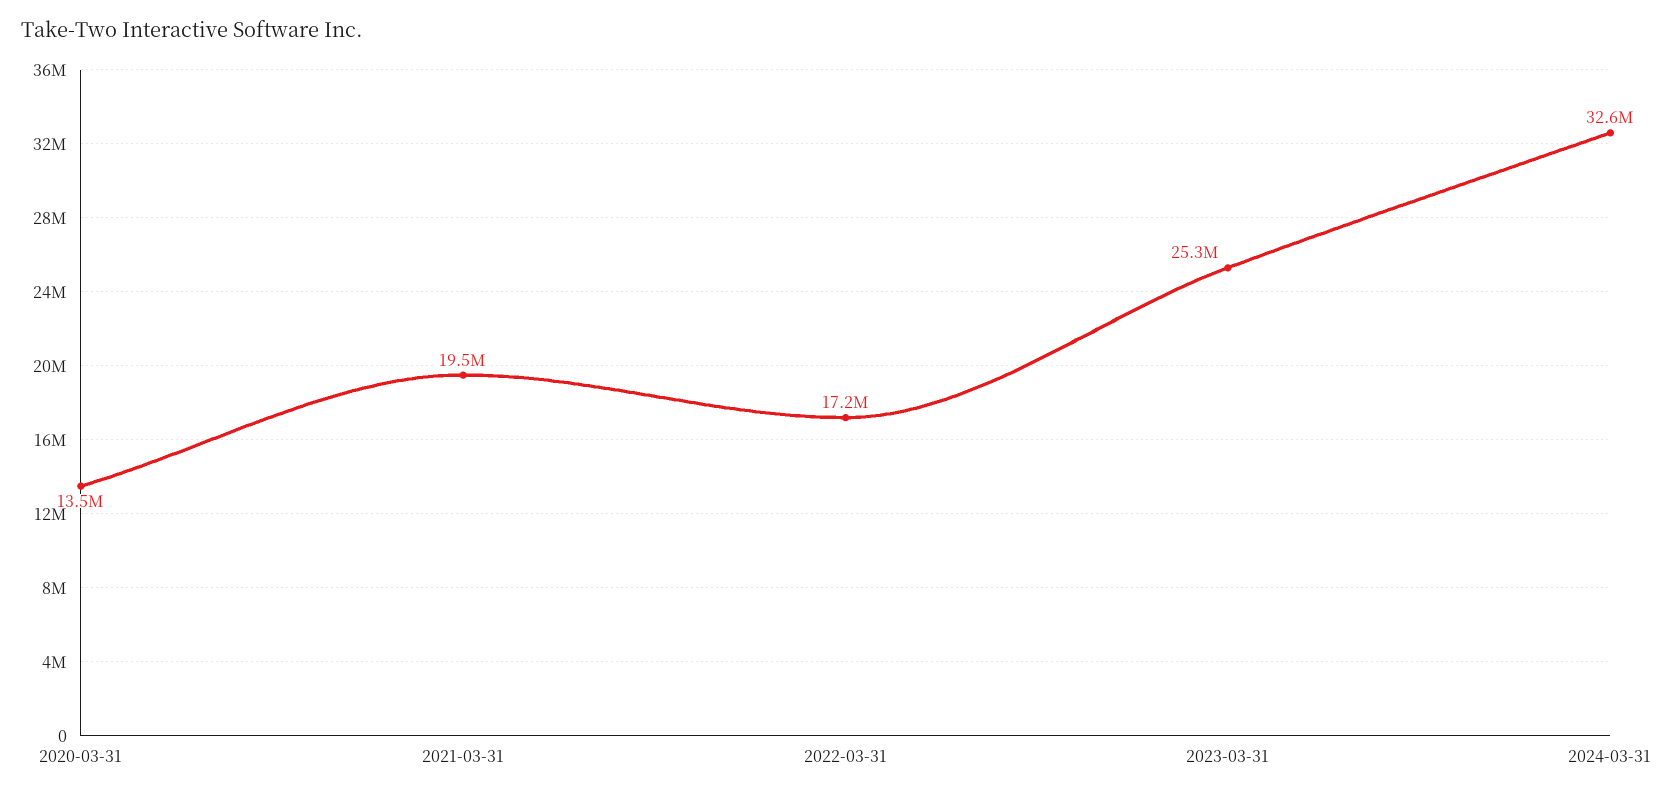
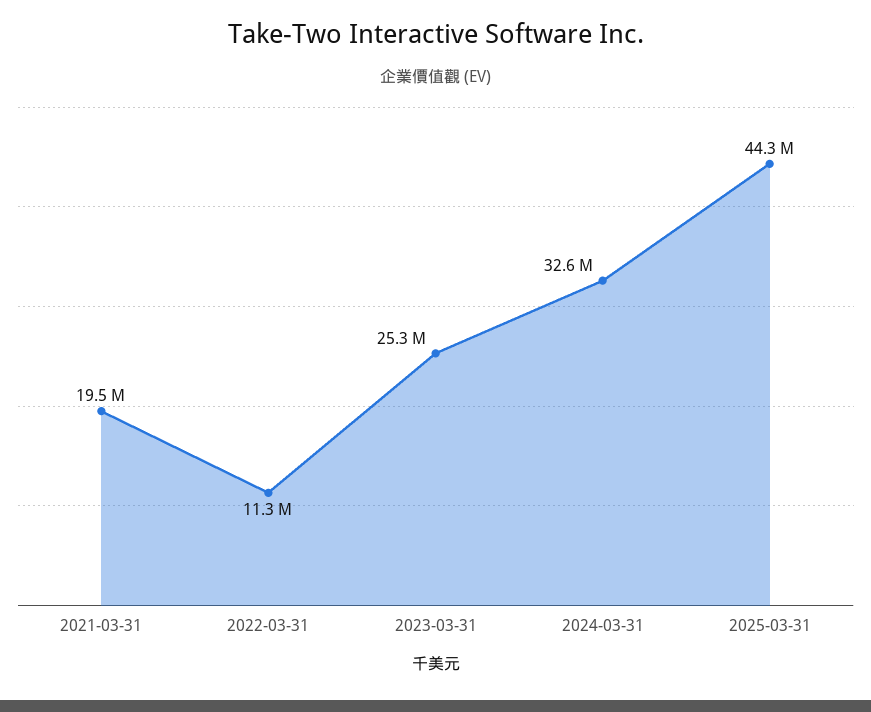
2020-03-31: 13500000 -> none
2022-03-31: 17200000 -> 11300000
2025-03-31: none -> 44300000

